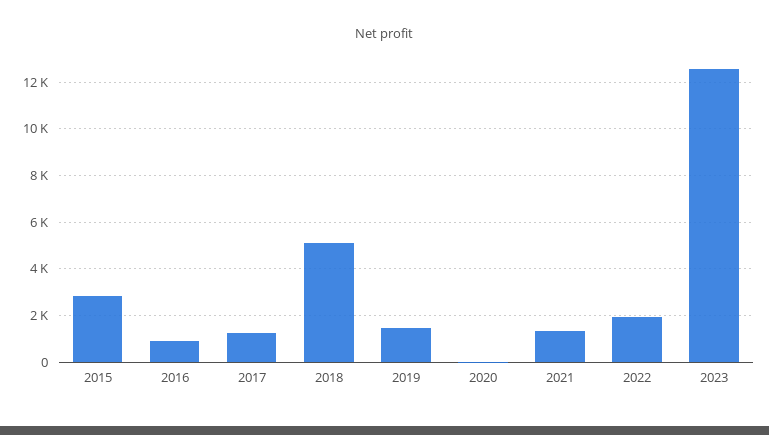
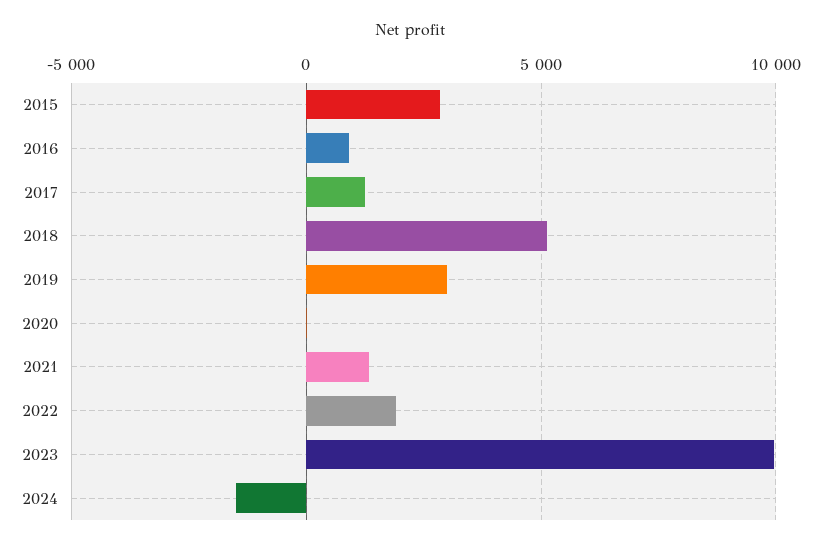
2019: 1500 -> 3000
2023: 12500 -> 10000
2024: none -> -1500

